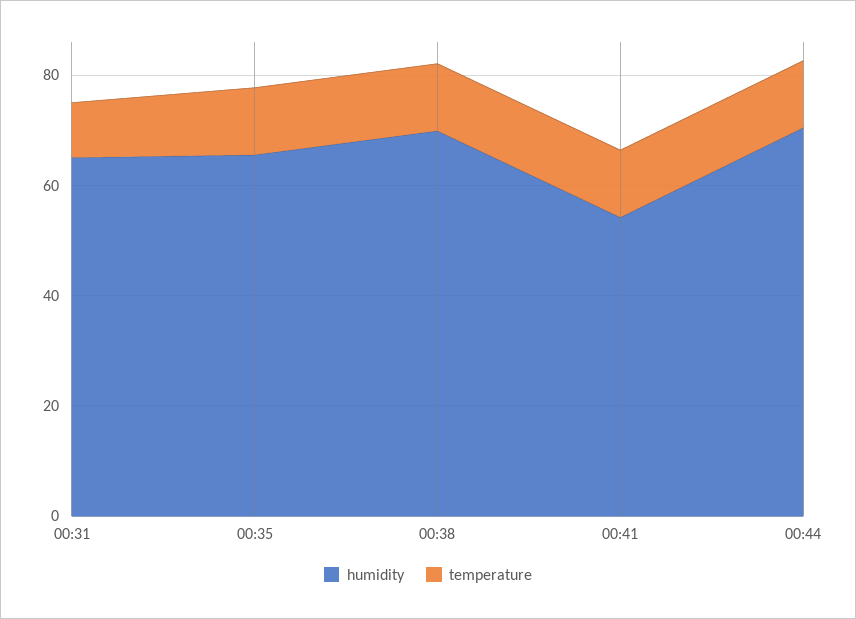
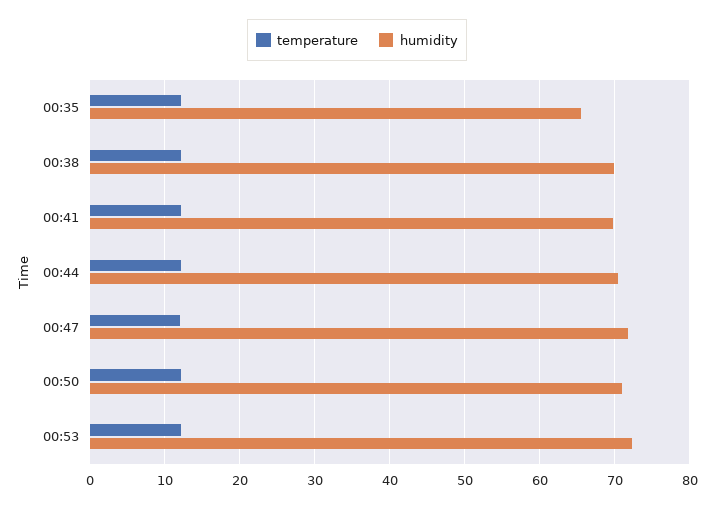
humidity, 00:31: 65 -> none
temperature, 00:31: 10 -> none
humidity, 00:41: 55 -> 70
temperature, 00:47: none -> 12
humidity, 00:47: none -> 72
temperature, 00:50: none -> 12
humidity, 00:50: none -> 71
temperature, 00:53: none -> 12
humidity, 00:53: none -> 72

